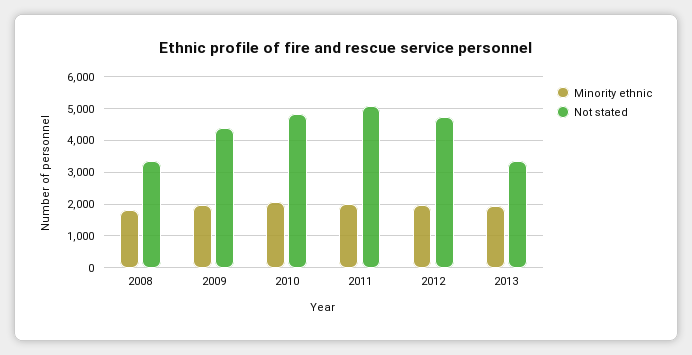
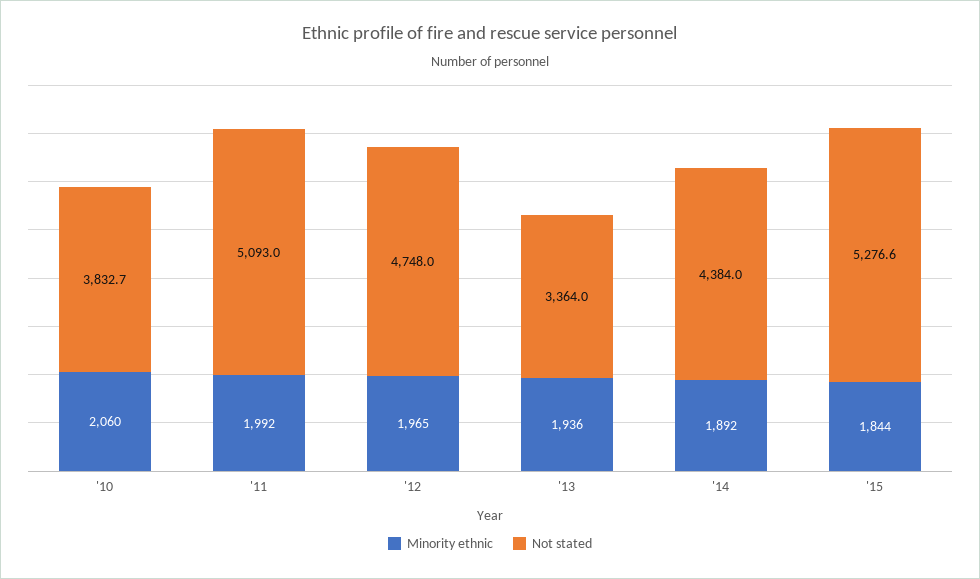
Minority ethnic, 2008: 1800 -> none
Not stated, 2008: 3400 -> none
Minority ethnic, 2009: 2000 -> none
Not stated, 2009: 4400 -> none
Not stated, 2010: 4800 -> 3832.7
Minority ethnic, '14: none -> 1892
Not stated, '14: none -> 4384
Minority ethnic, '15: none -> 1844
Not stated, '15: none -> 5276.6

